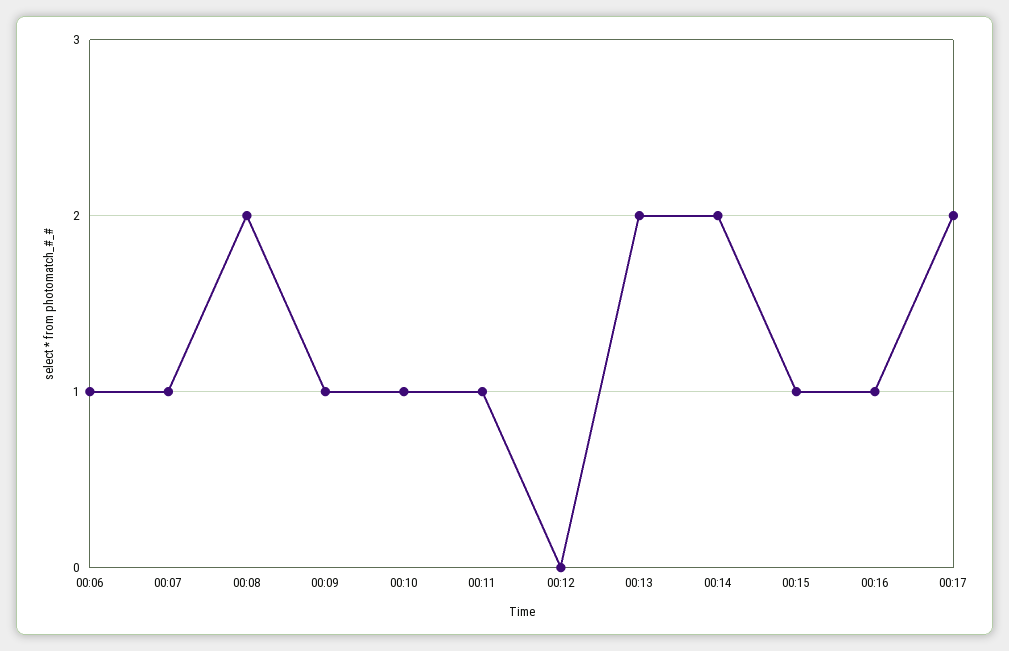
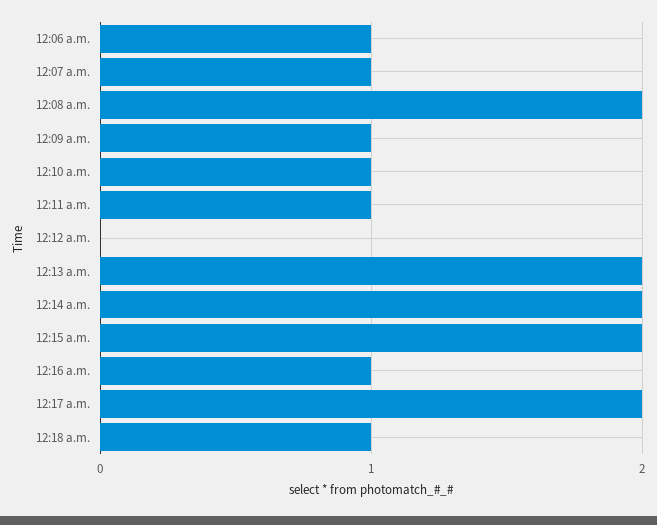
00:15: 1 -> 2
12:18 a.m.: none -> 1

